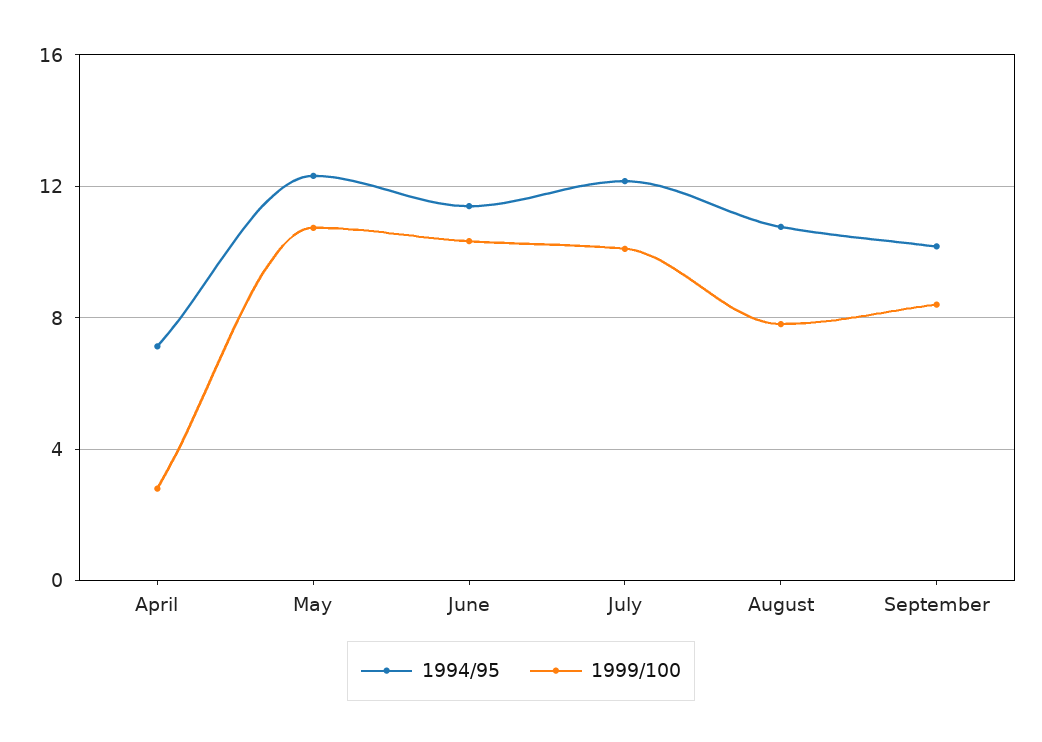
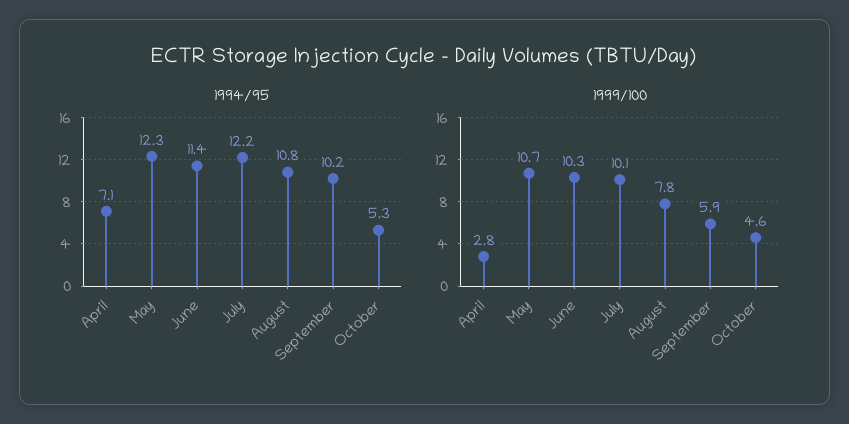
1999/100, September: 8.5 -> 5.9
1994/95, October: none -> 5.3
1999/100, October: none -> 4.6

